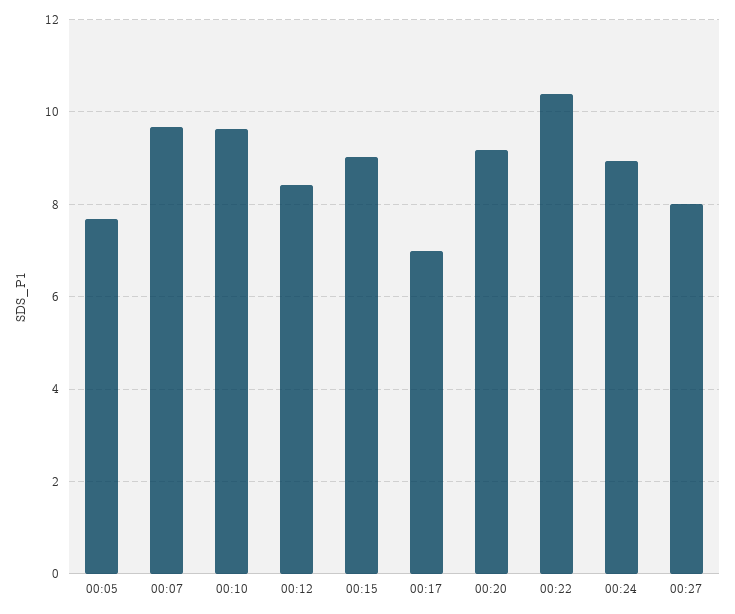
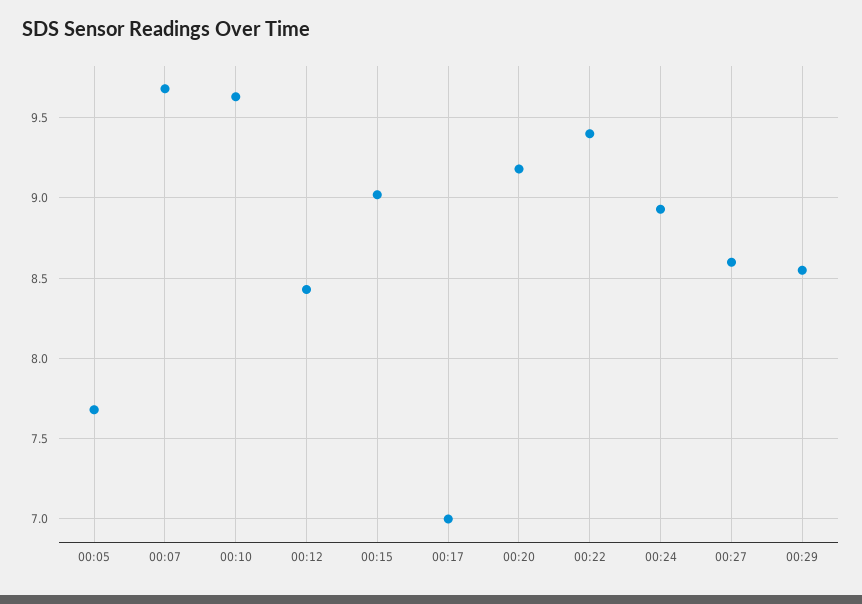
00:22: 10.4 -> 9.4
00:27: 8 -> 8.6
00:29: none -> 8.55

